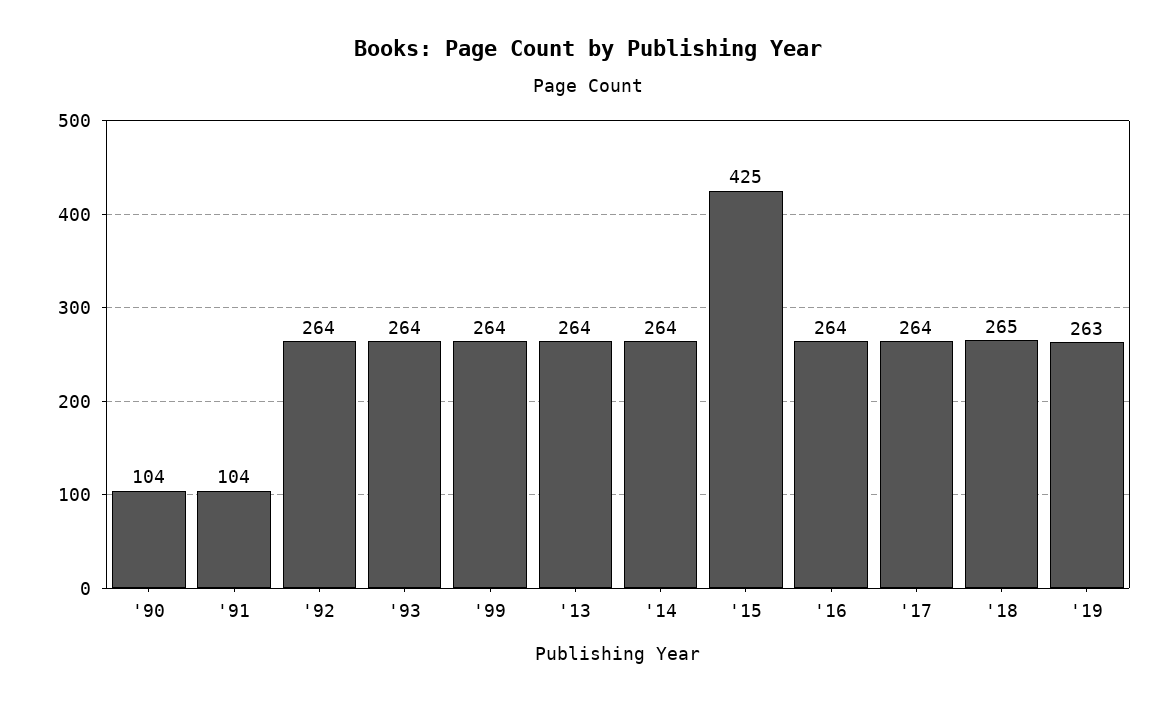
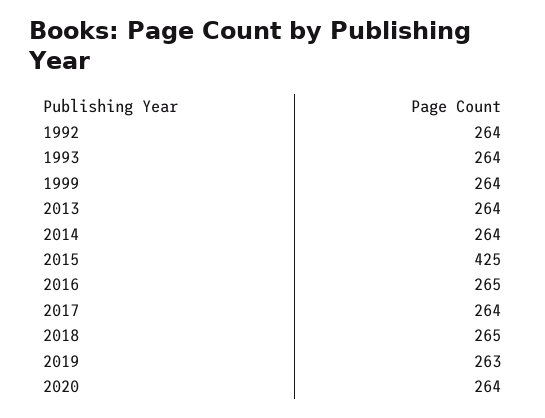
'90: 104 -> none
'91: 104 -> none
'16: 264 -> 265
2020: none -> 264

